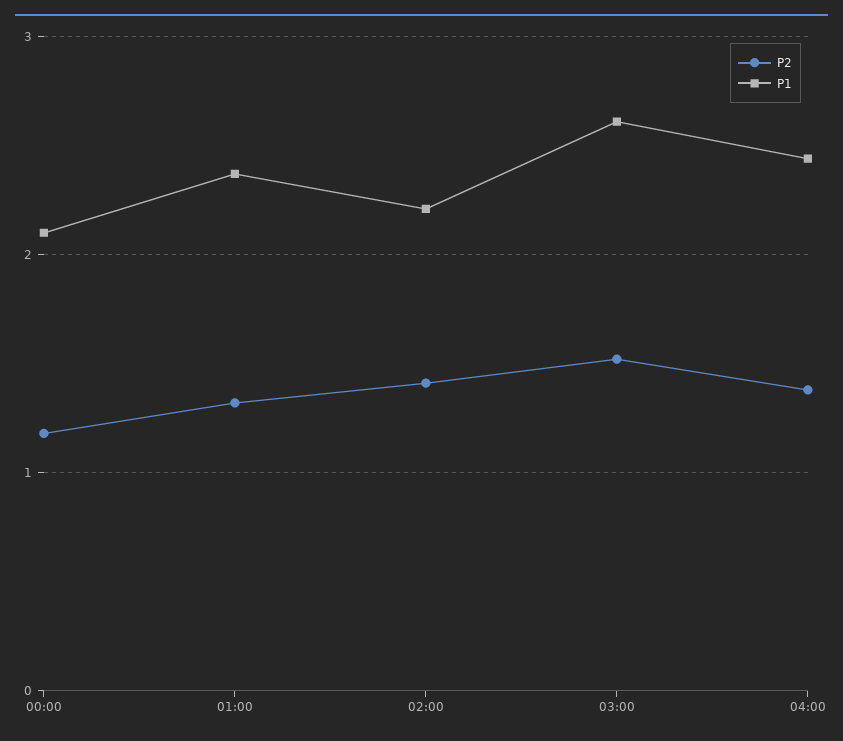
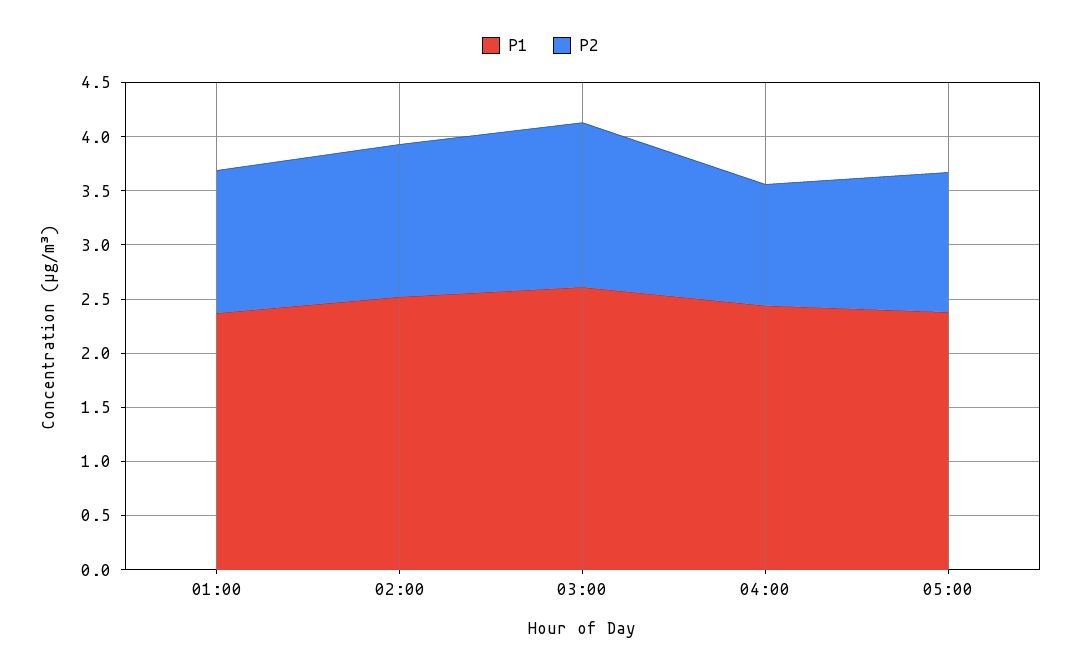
P2, 00:00: 1.2 -> none
P1, 00:00: 2.1 -> none
P1, 02:00: 2.2 -> 2.5
P2, 04:00: 1.4 -> 1.1
P1, 05:00: none -> 2.4
P2, 05:00: none -> 1.3

